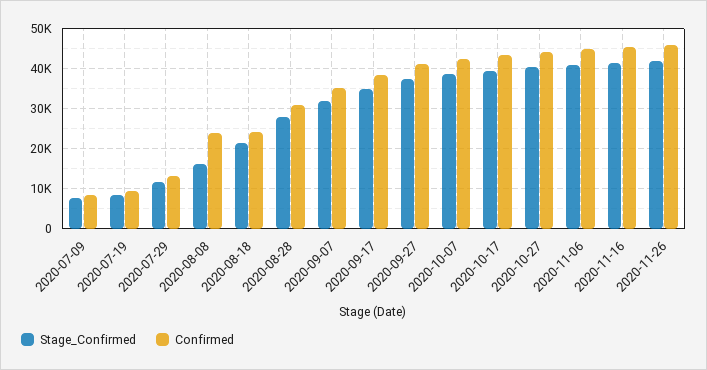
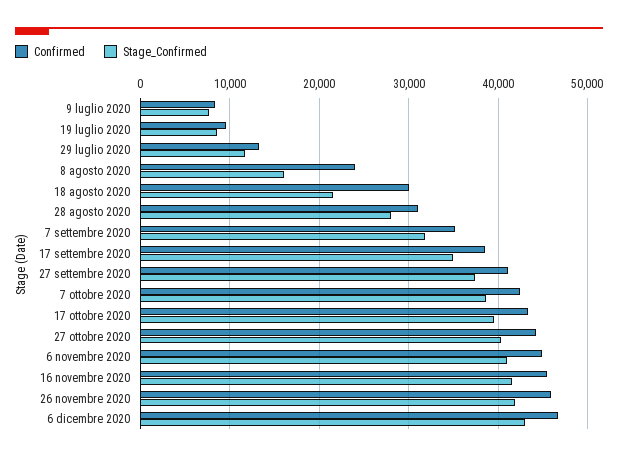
Confirmed, 2020-08-18: 24000 -> 30000
Confirmed, 6 dicembre 2020: none -> 47000
Stage_Confirmed, 6 dicembre 2020: none -> 43000

